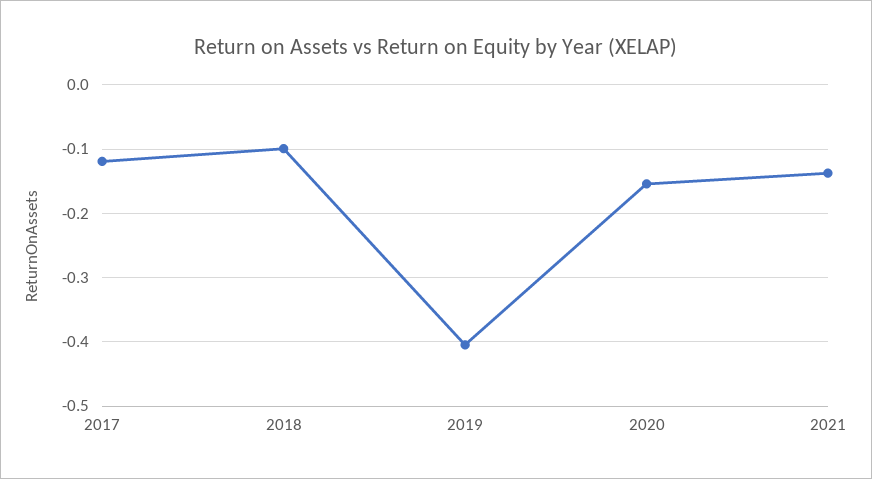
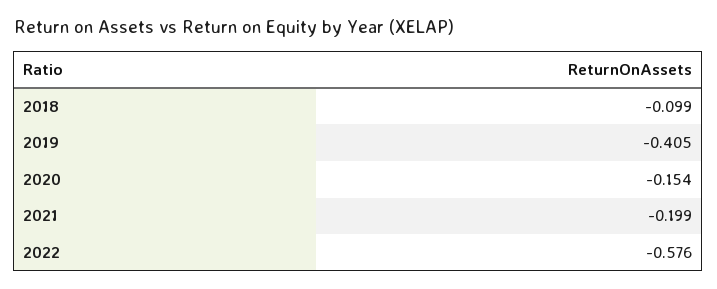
2017: -0.12 -> none
2021: -0.14 -> -0.199
2022: none -> -0.576

